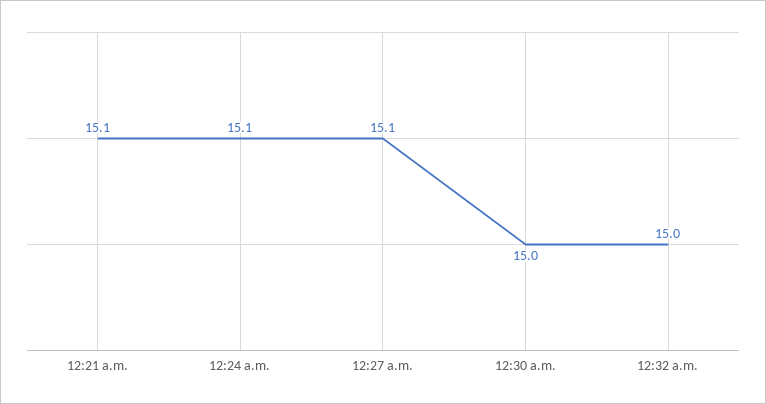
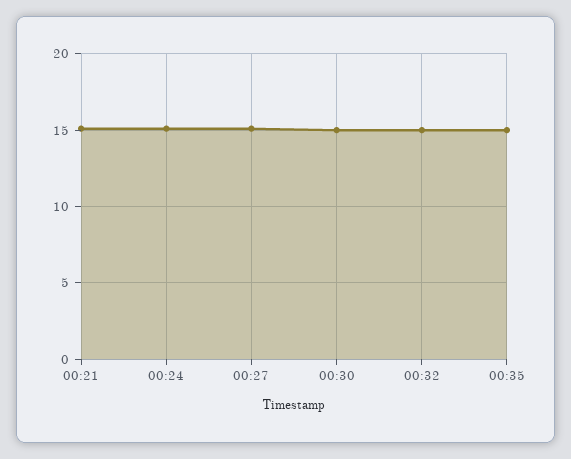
00:35: none -> 15

